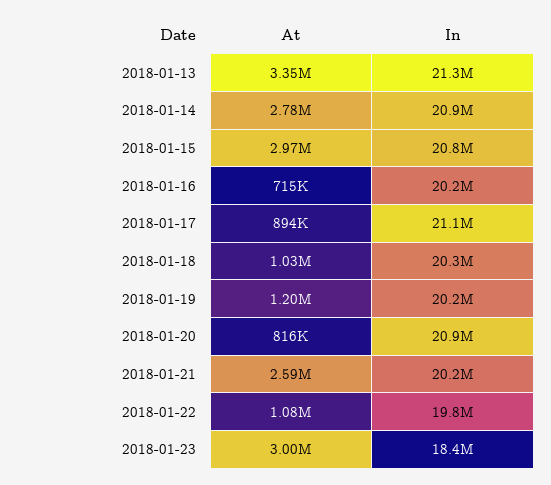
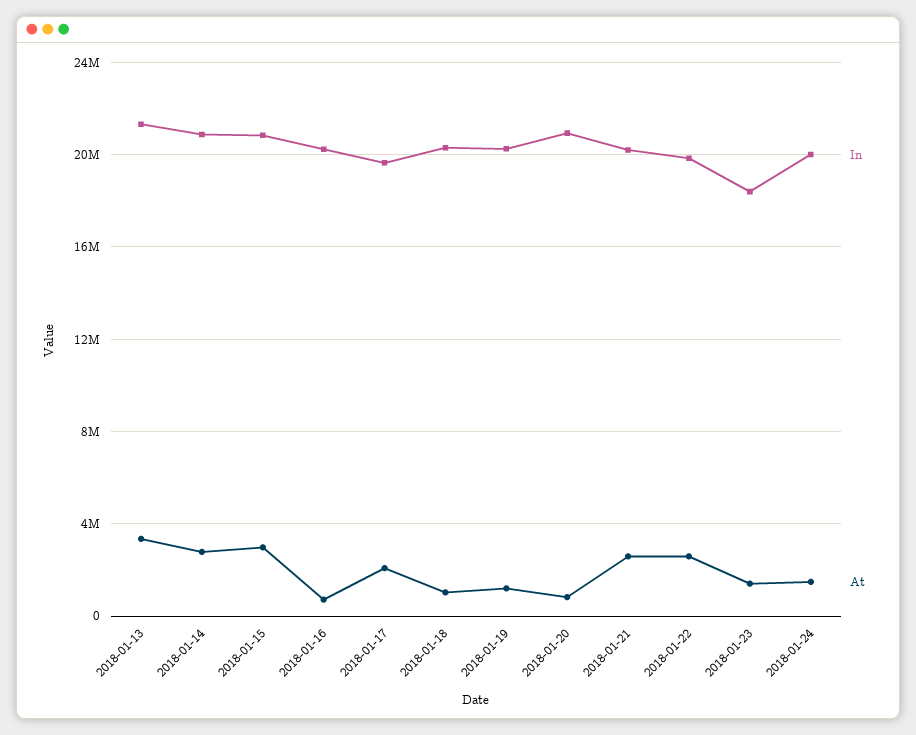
At, 2018-01-17: 894000 -> 2000000
In, 2018-01-17: 21100000 -> 19500000
At, 2018-01-22: 1080000 -> 2500000
At, 2018-01-23: 3000000 -> 1500000
In, 2018-01-24: none -> 20000000
At, 2018-01-24: none -> 1500000

